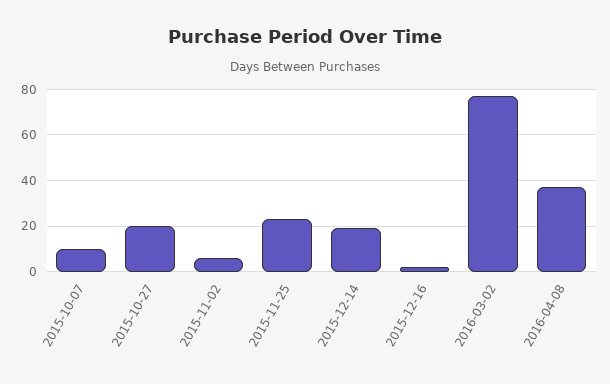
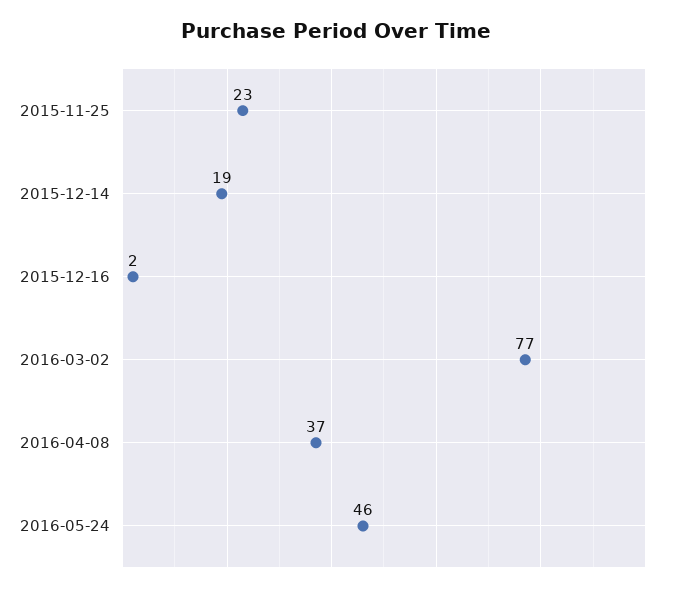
2015-10-07: 10 -> none
2015-10-27: 20 -> none
2015-11-02: 5 -> none
2016-05-24: none -> 46

